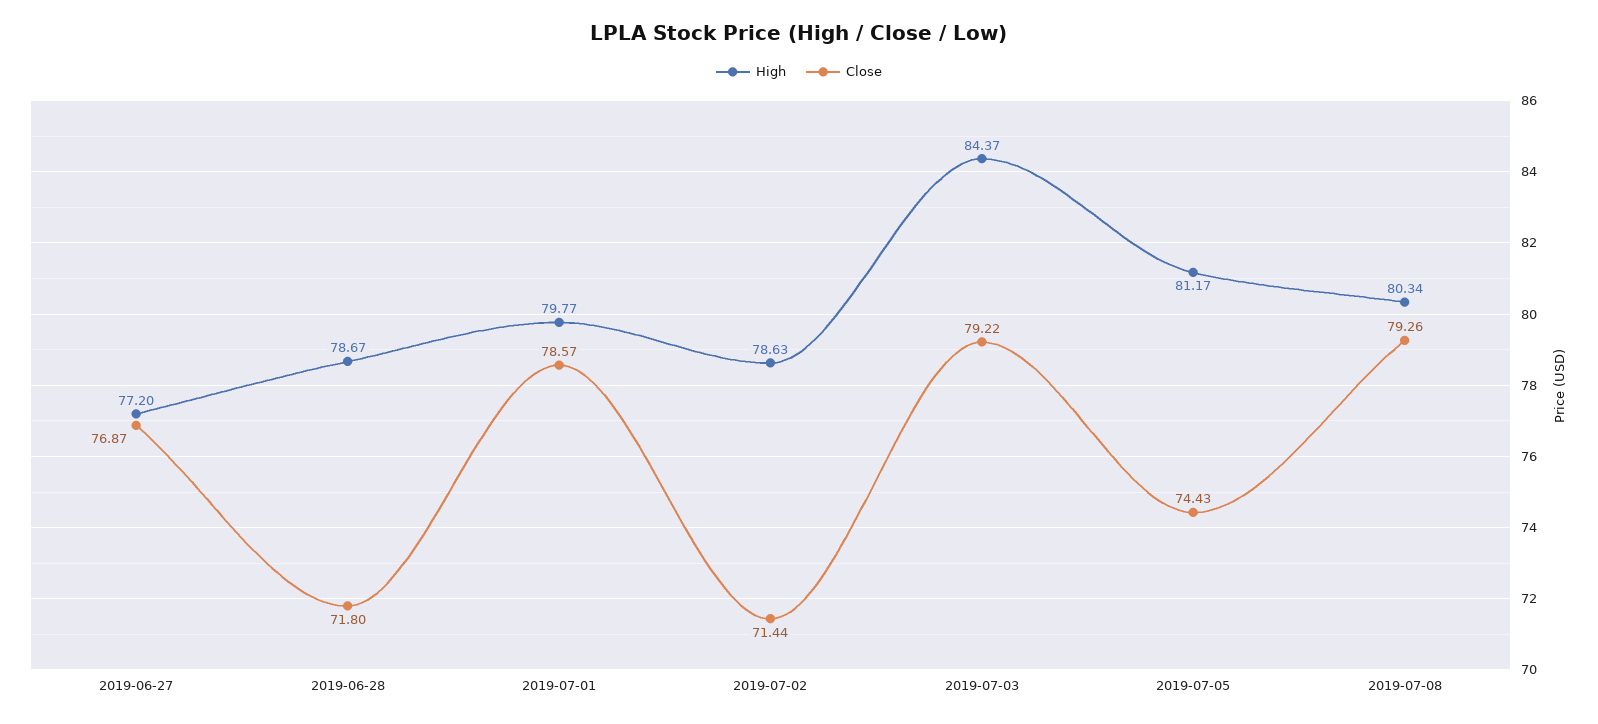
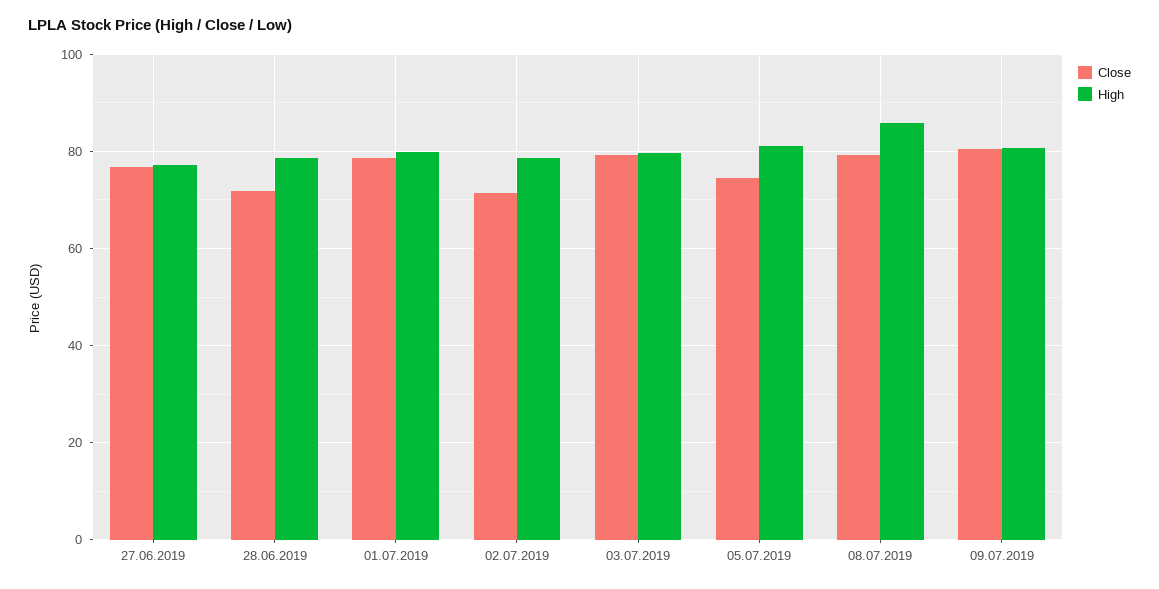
High, 2019-07-03: 84.37 -> 80
High, 2019-07-08: 80.34 -> 86
Close, 09.07.2019: none -> 80
High, 09.07.2019: none -> 80

